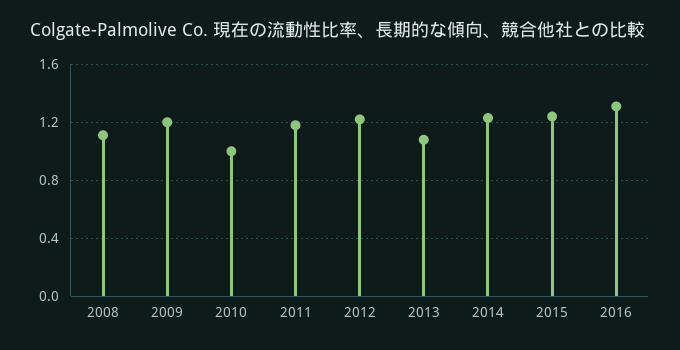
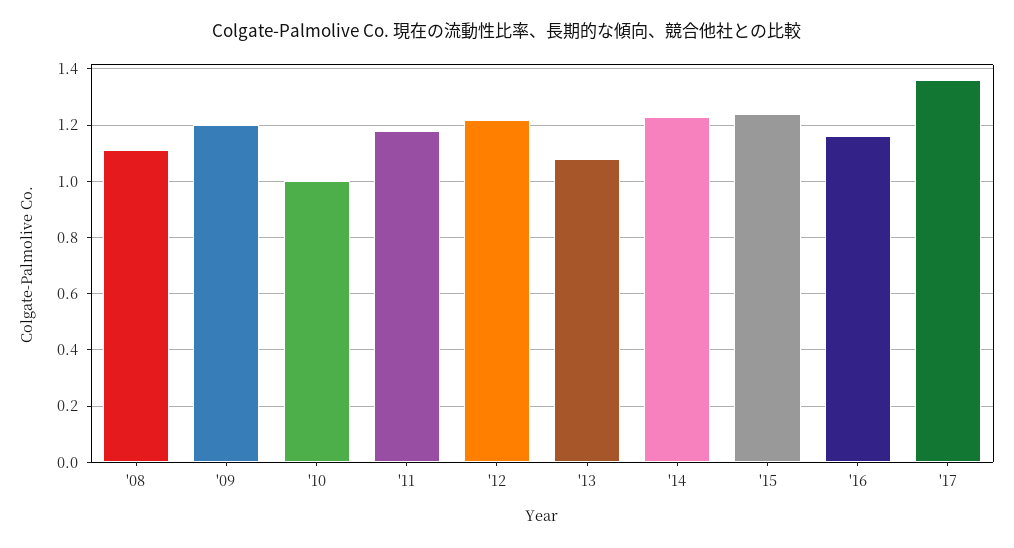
2016: 1.3 -> 1.15
'17: none -> 1.35

